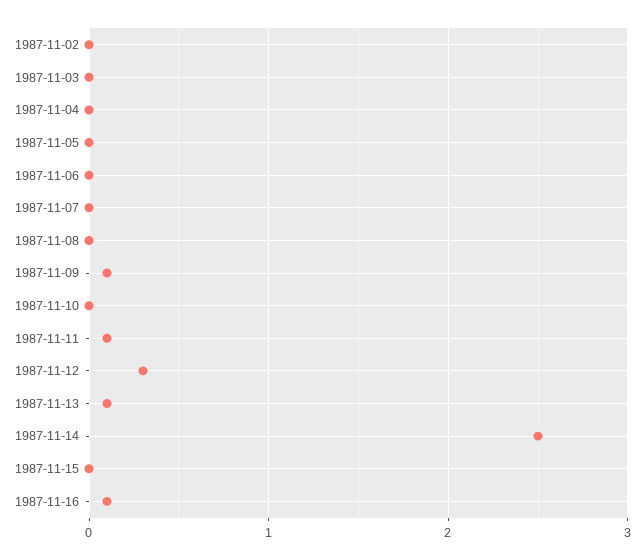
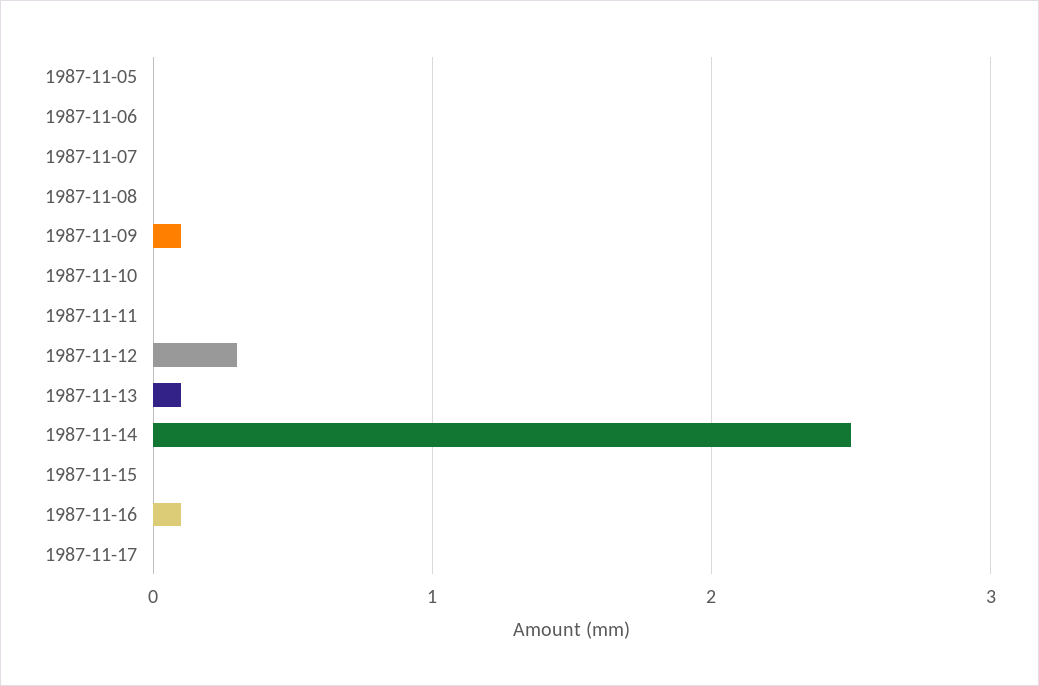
1987-11-02: 0 -> none
1987-11-03: 0 -> none
1987-11-04: 0 -> none
1987-11-11: 0.1 -> 0
1987-11-17: none -> 0

